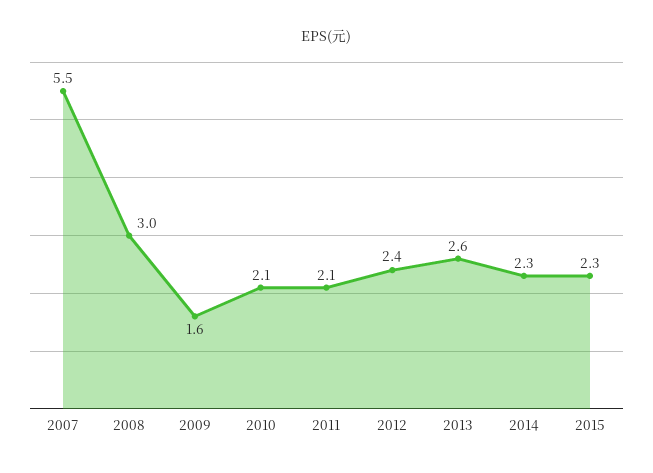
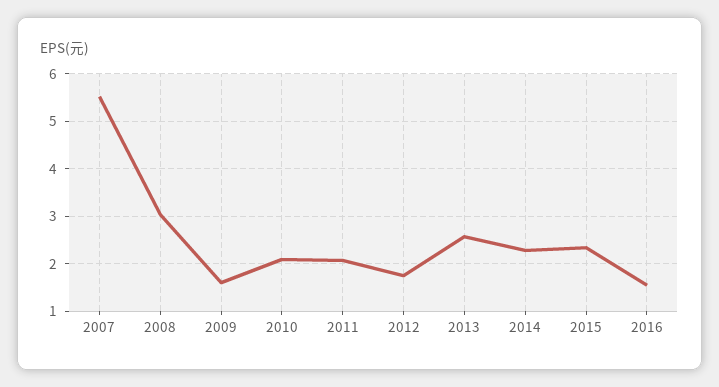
2012: 2.4 -> 1.8
2016: none -> 1.6

